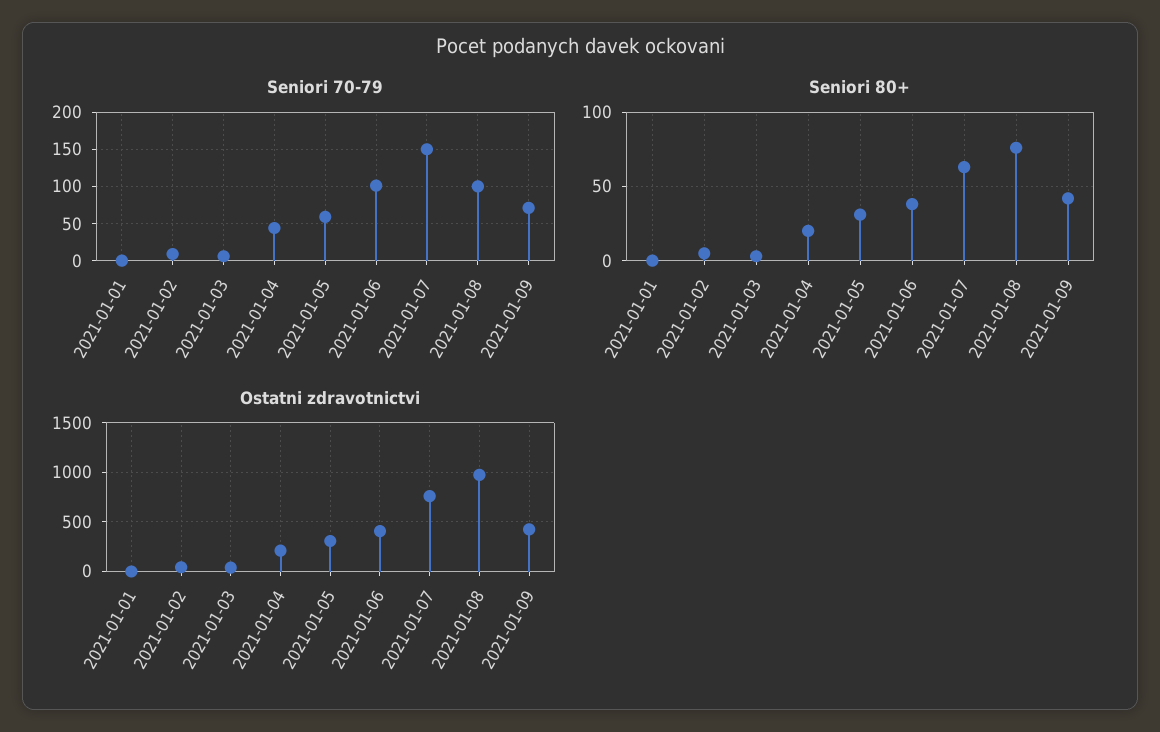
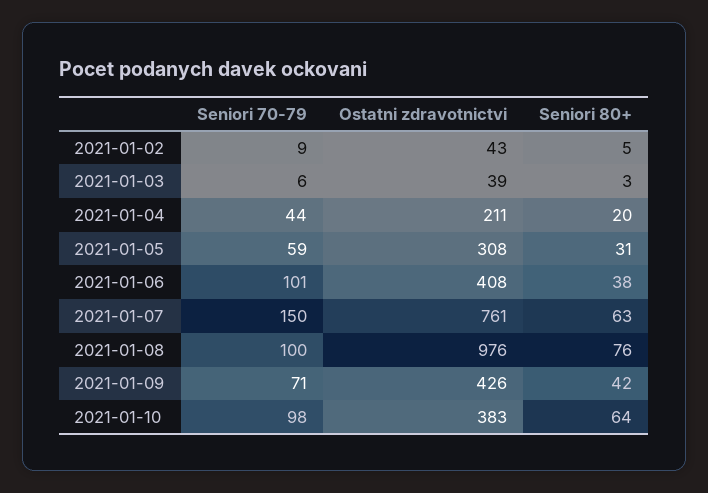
Seniori 70-79, 2021-01-01: 0 -> none
Seniori 80+, 2021-01-01: 0 -> none
Ostatni zdravotnictvi, 2021-01-01: 0 -> none
Seniori 70-79, 2021-01-10: none -> 98
Ostatni zdravotnictvi, 2021-01-10: none -> 383
Seniori 80+, 2021-01-10: none -> 64

